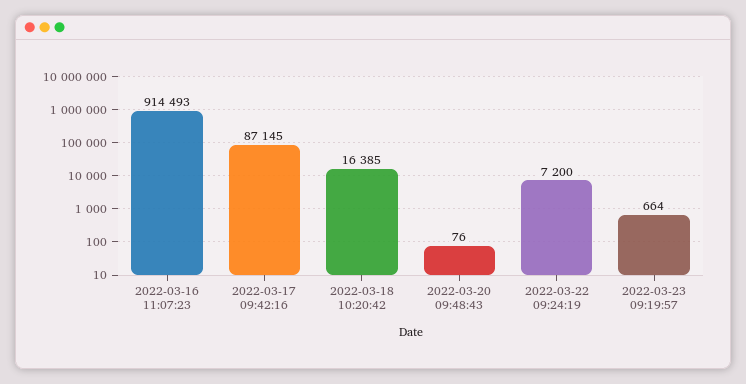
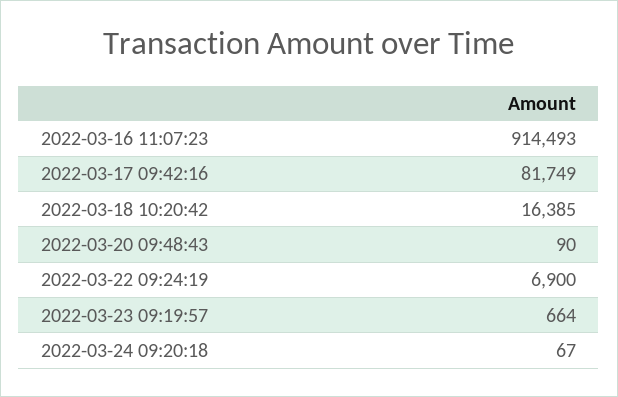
2022-03-17 09:42:16: 87145 -> 81749
2022-03-20 09:48:43: 76 -> 90
2022-03-22 09:24:19: 7200 -> 6900
2022-03-24 09:20:18: none -> 67

